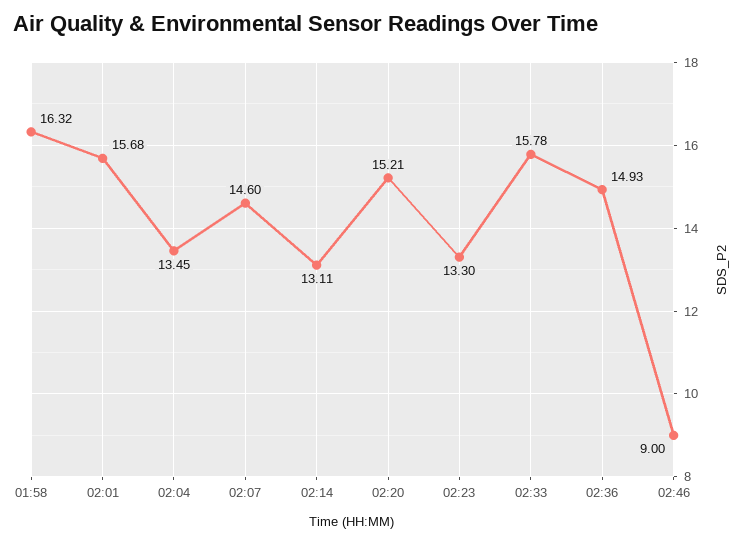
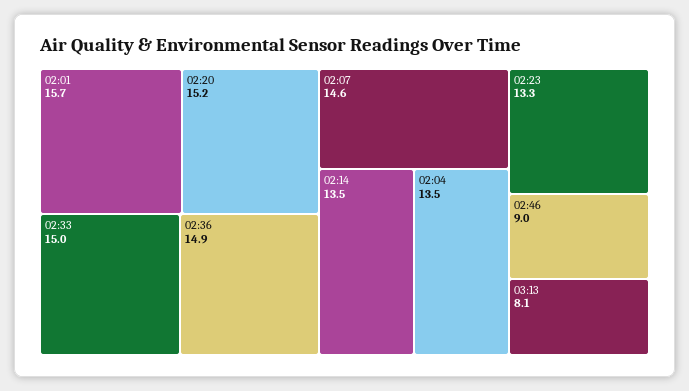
01:58: 16.32 -> none
02:14: 13.11 -> 13.5
02:33: 15.78 -> 15
03:13: none -> 8.1

